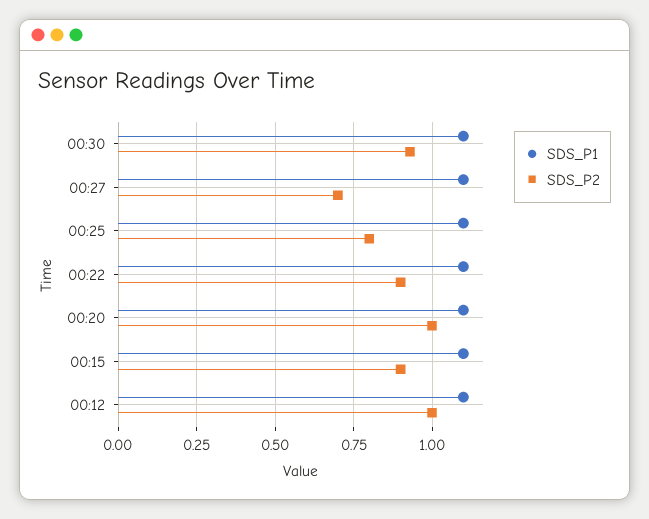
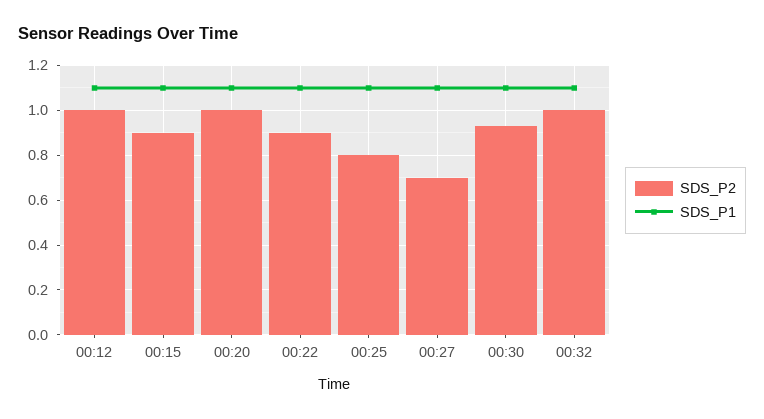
SDS_P2, 00:32: none -> 1
SDS_P1, 00:32: none -> 1.1

